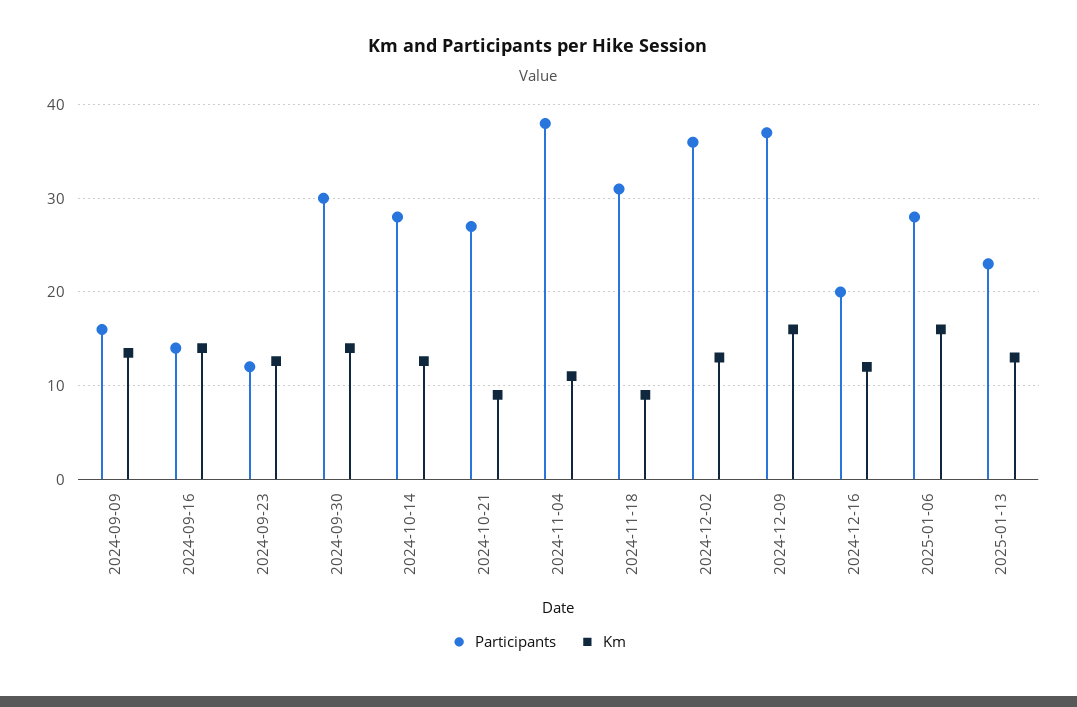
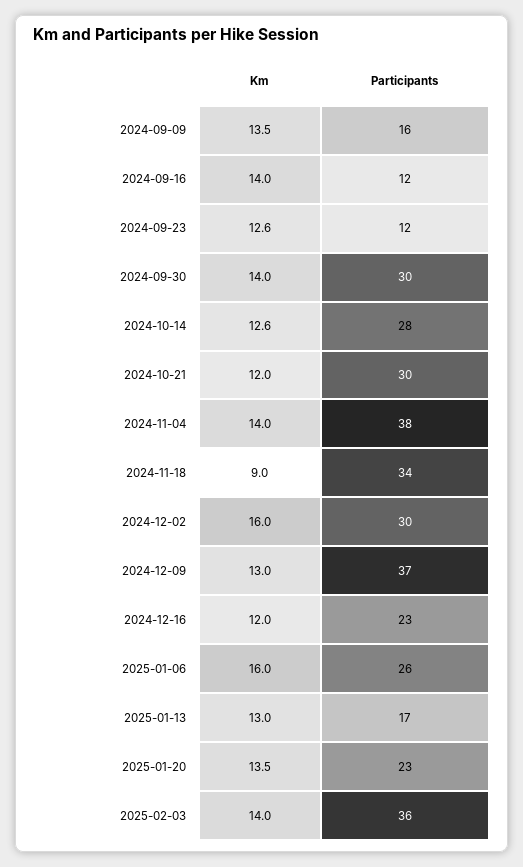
Participants, 2024-09-16: 14 -> 12
Participants, 2024-10-21: 27 -> 30
Km, 2024-10-21: 9 -> 12
Km, 2024-11-04: 11 -> 14
Participants, 2024-11-18: 31 -> 34
Participants, 2024-12-02: 36 -> 30
Km, 2024-12-02: 13 -> 16
Km, 2024-12-09: 16 -> 13
Participants, 2024-12-16: 20 -> 23
Participants, 2025-01-06: 28 -> 26
Participants, 2025-01-13: 23 -> 17
Km, 2025-01-20: none -> 13.5
Participants, 2025-01-20: none -> 23
Km, 2025-02-03: none -> 14
Participants, 2025-02-03: none -> 36

